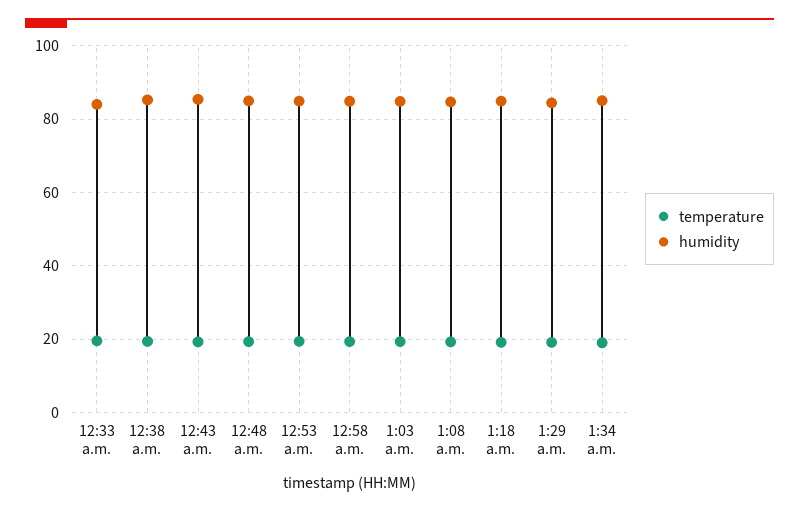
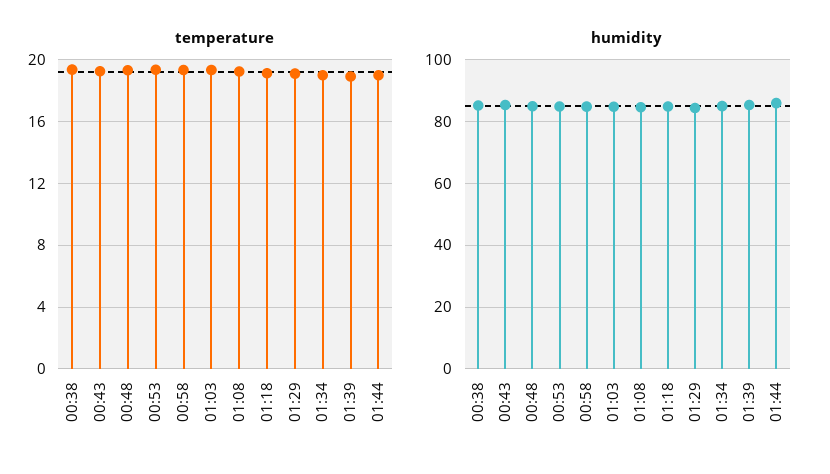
temperature, 12:33 a.m.: 20 -> none
humidity, 12:33 a.m.: 84 -> none
temperature, 01:39: none -> 19
temperature, 01:44: none -> 19
humidity, 01:39: none -> 86
humidity, 01:44: none -> 86

